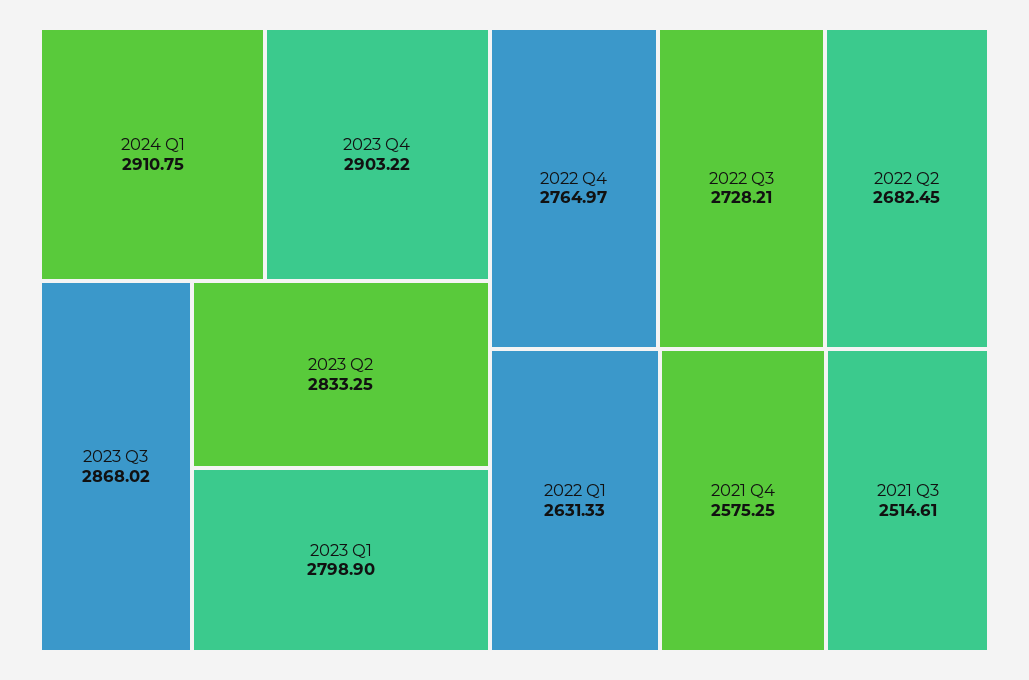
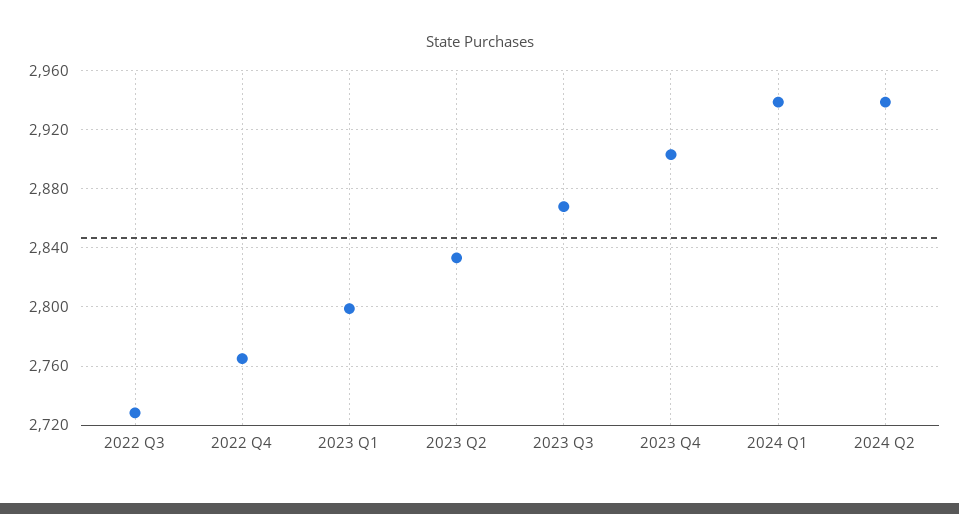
2024 Q1: 2910.75 -> 2940
2022 Q2: 2682.45 -> none
2022 Q1: 2631.33 -> none
2021 Q4: 2575.25 -> none
2021 Q3: 2514.61 -> none
2024 Q2: none -> 2940

